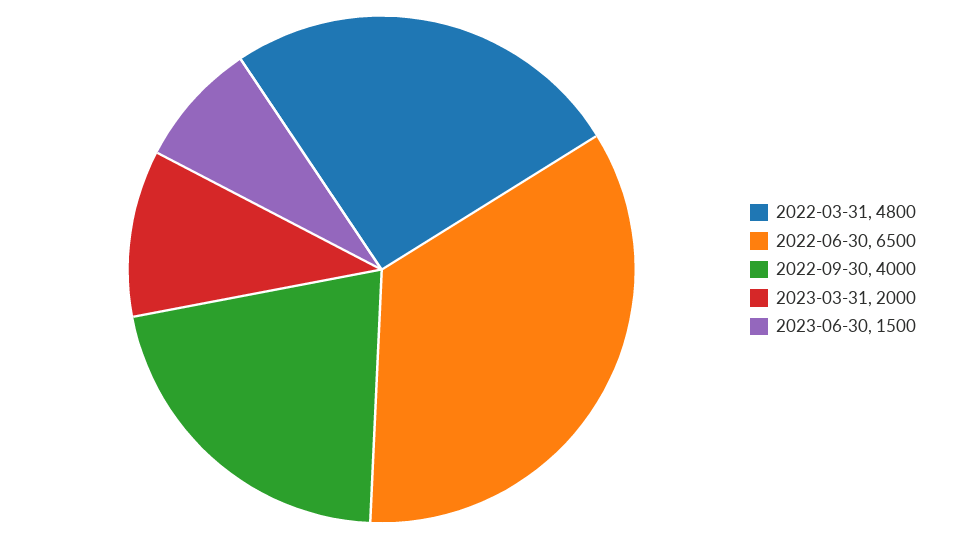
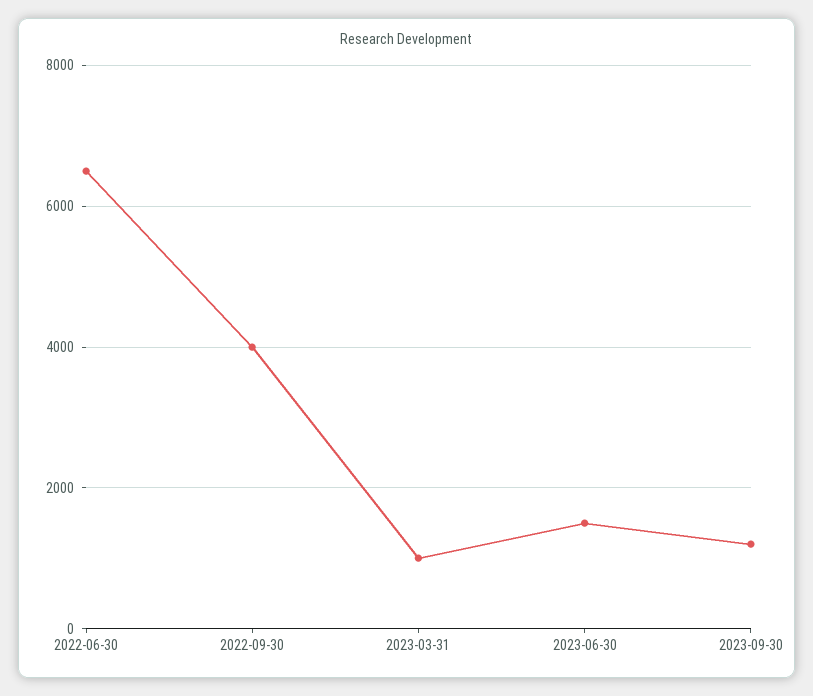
2022-03-31: 4800 -> none
2023-03-31: 2000 -> 1000
2023-09-30: none -> 1200

